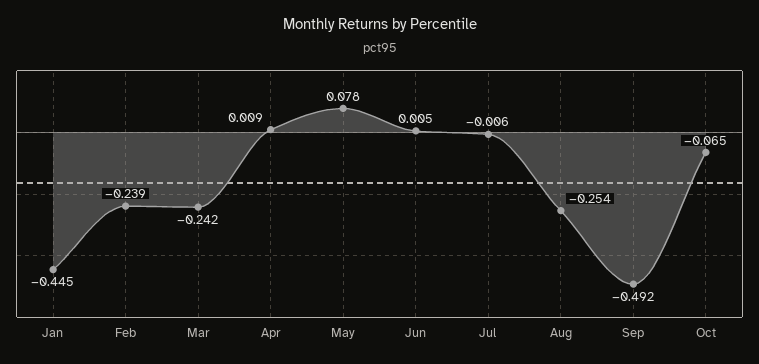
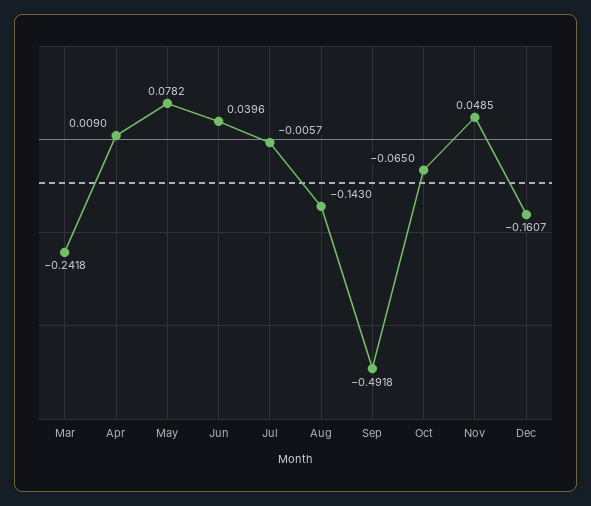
Jan: -0.445 -> none
Feb: -0.239 -> none
Jun: 0.005 -> 0.0396
Aug: -0.254 -> -0.143
Nov: none -> 0.0485
Dec: none -> -0.1607

